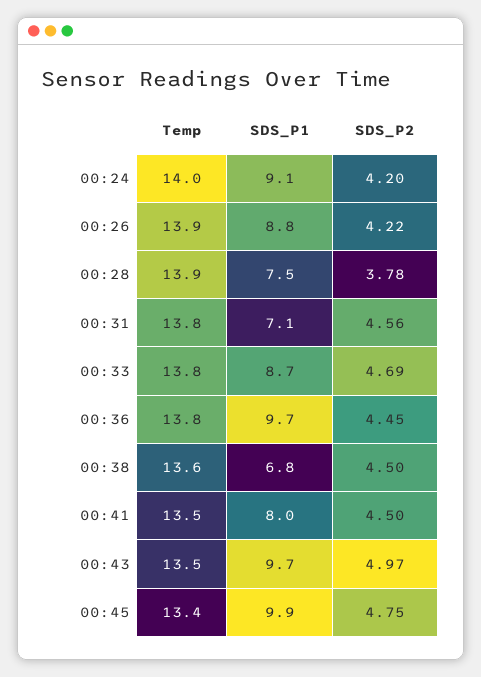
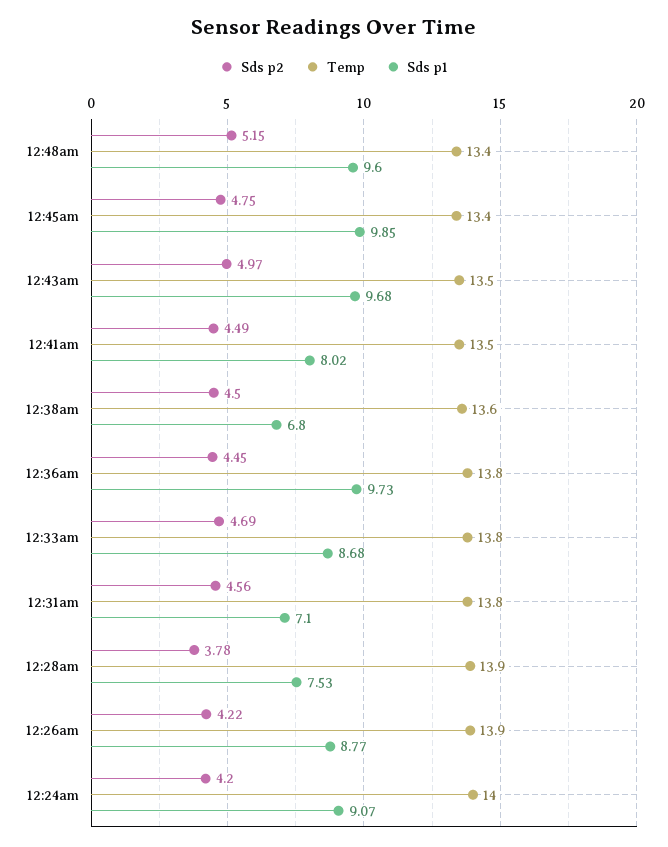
SDS_P2, 00:41: 4.5 -> 4.49
SDS_P2, 12:48am: none -> 5.15
Temp, 12:48am: none -> 13.4
SDS_P1, 12:48am: none -> 9.6

